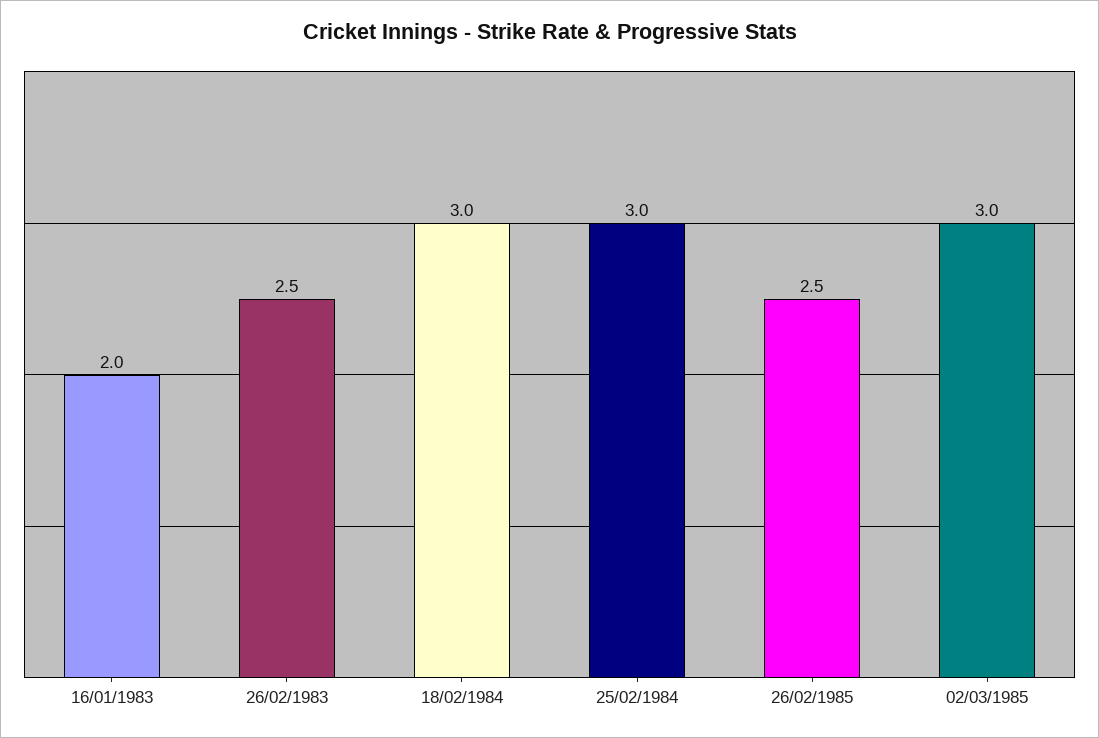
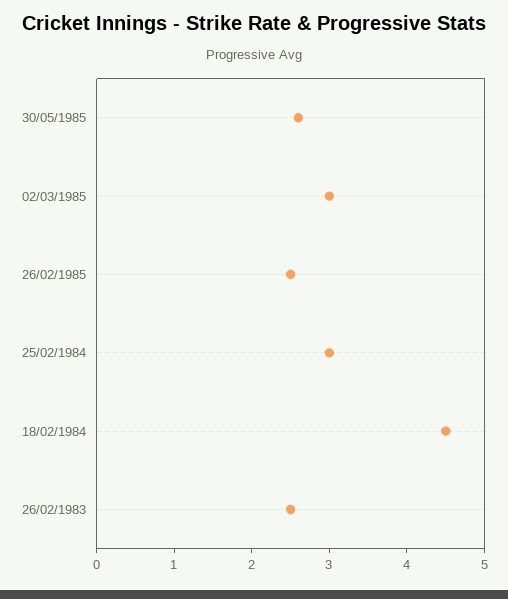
16/01/1983: 2 -> none
18/02/1984: 3 -> 4.5
30/05/1985: none -> 2.5

